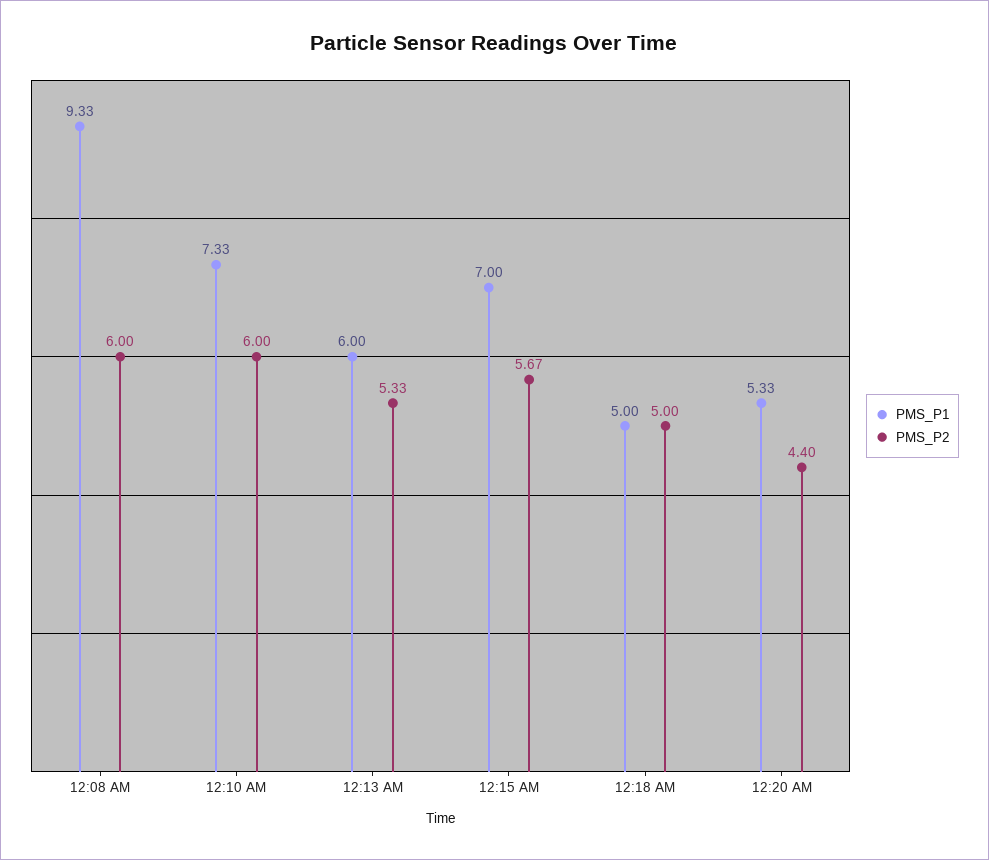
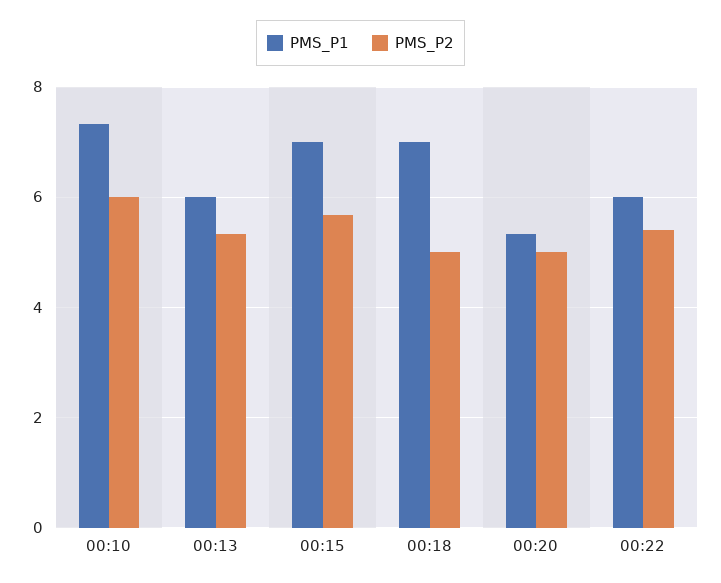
PMS_P1, 12:08 AM: 9.33 -> none
PMS_P2, 12:08 AM: 6 -> none
PMS_P1, 12:18 AM: 5 -> 7
PMS_P2, 12:20 AM: 4.4 -> 5
PMS_P1, 00:22: none -> 6
PMS_P2, 00:22: none -> 5.4

